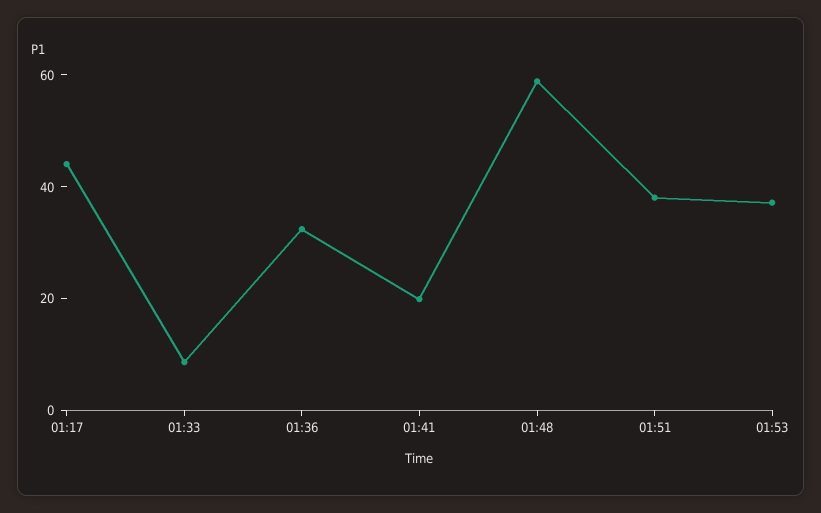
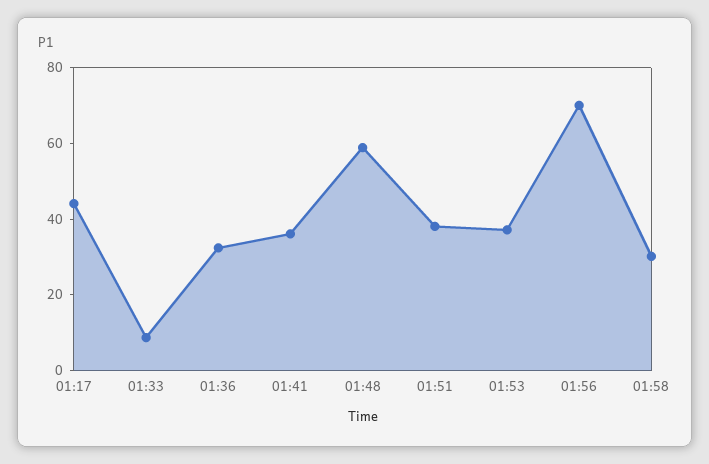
01:41: 20 -> 35
01:56: none -> 70
01:58: none -> 30

